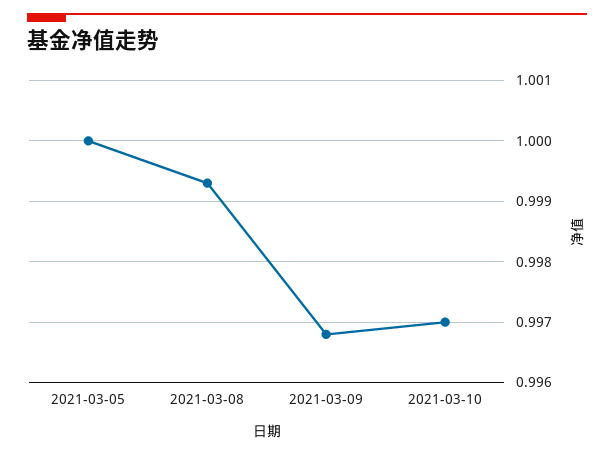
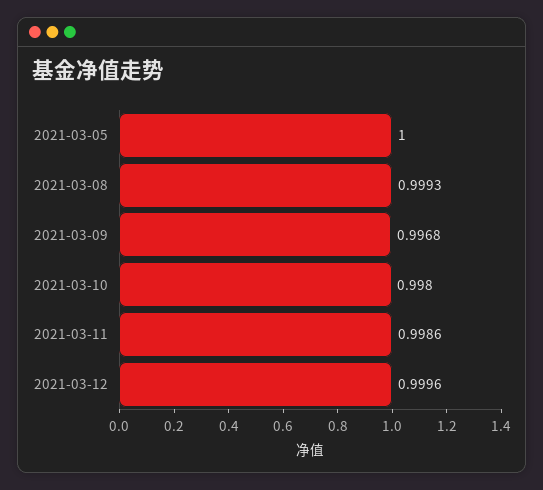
2021-03-10: 0.997 -> 0.998
2021-03-11: none -> 0.9986
2021-03-12: none -> 0.9996

